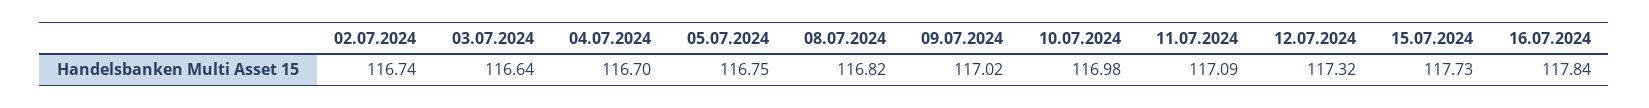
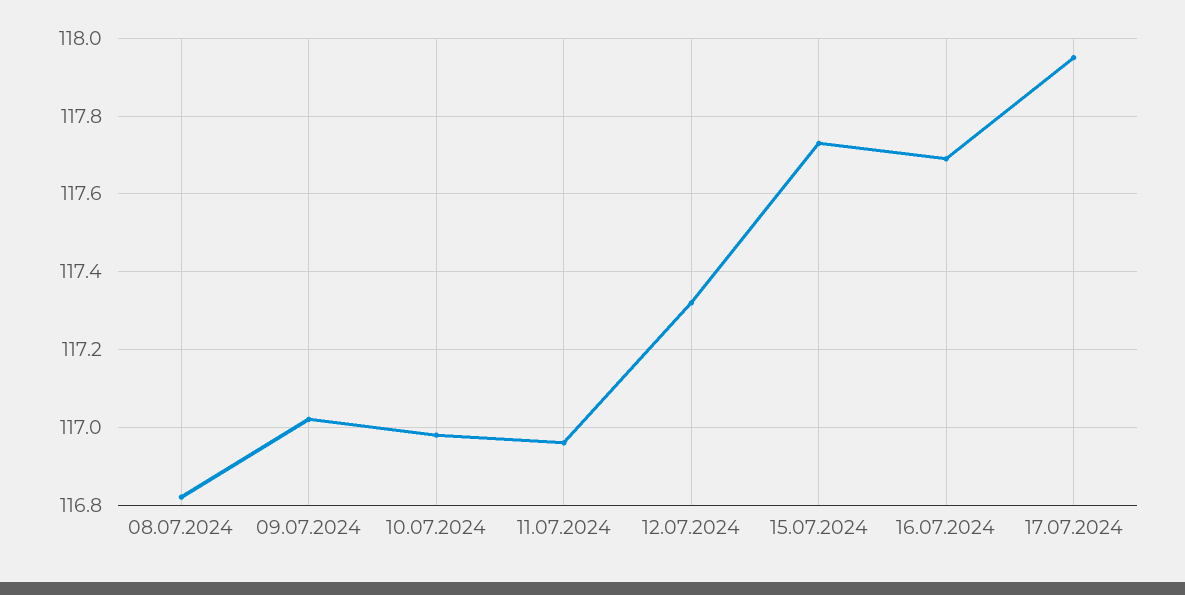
02.07.2024: 116.74 -> none
03.07.2024: 116.64 -> none
04.07.2024: 116.7 -> none
05.07.2024: 116.75 -> none
11.07.2024: 117.09 -> 116.95
16.07.2024: 117.84 -> 117.7
17.07.2024: none -> 117.95

